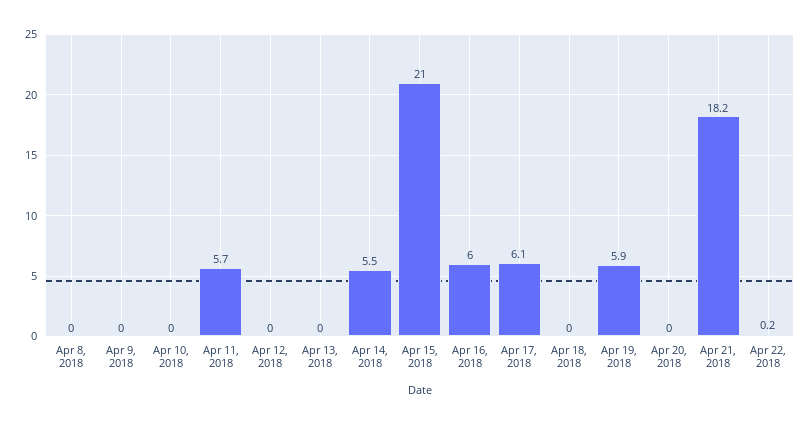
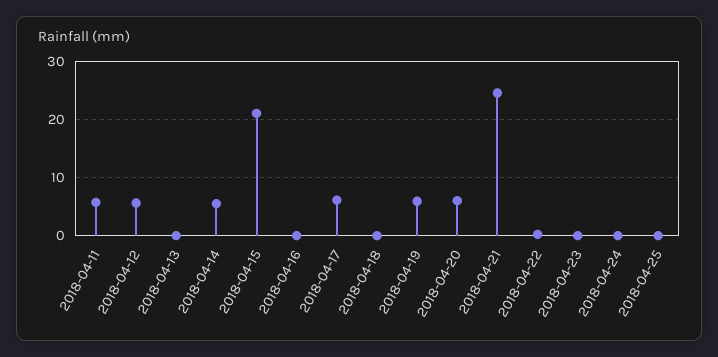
Apr 8, 2018: 0 -> none
Apr 9, 2018: 0 -> none
Apr 10, 2018: 0 -> none
Apr 12, 2018: 0 -> 6
Apr 16, 2018: 6 -> 0
Apr 20, 2018: 0 -> 6
Apr 21, 2018: 18.2 -> 24
2018-04-23: none -> 0
2018-04-24: none -> 0
2018-04-25: none -> 0

